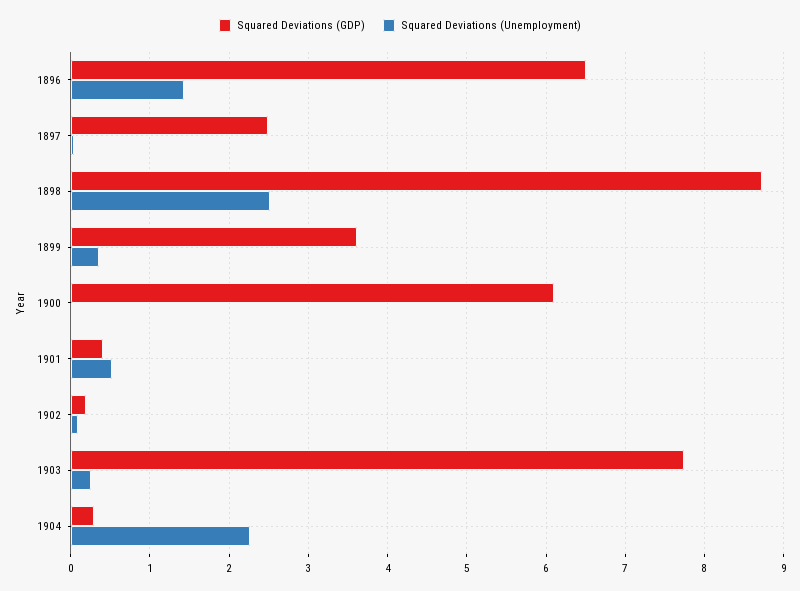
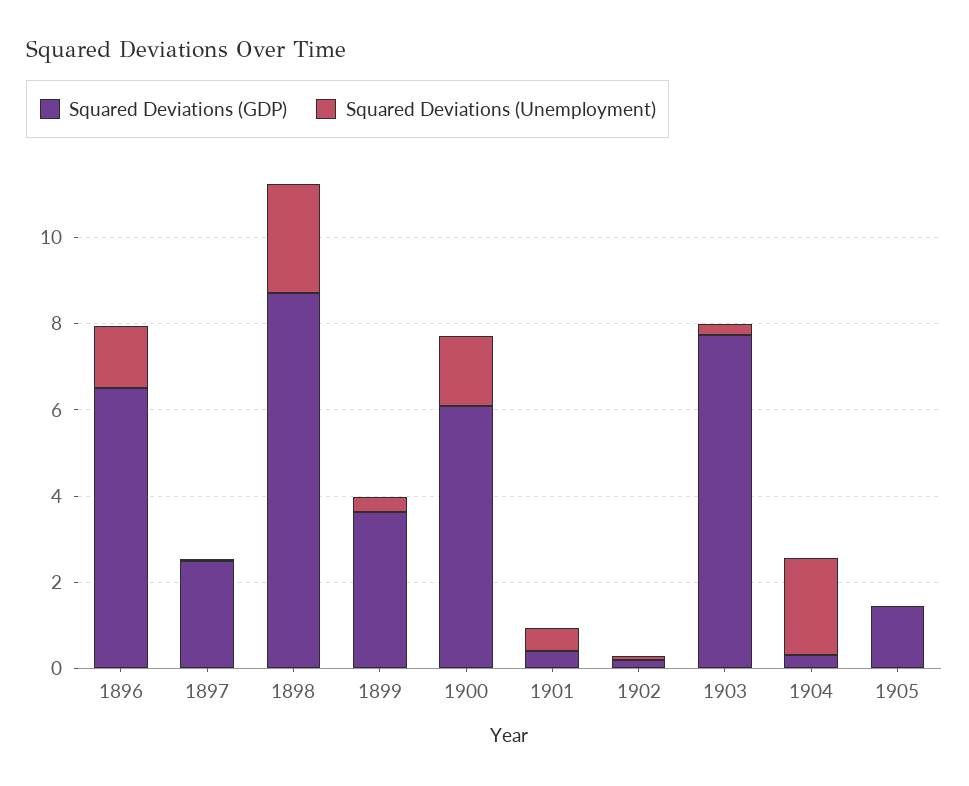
Squared Deviations (Unemployment), 1900: 0 -> 1.5
Squared Deviations (GDP), 1905: none -> 1.5
Squared Deviations (Unemployment), 1905: none -> 0

